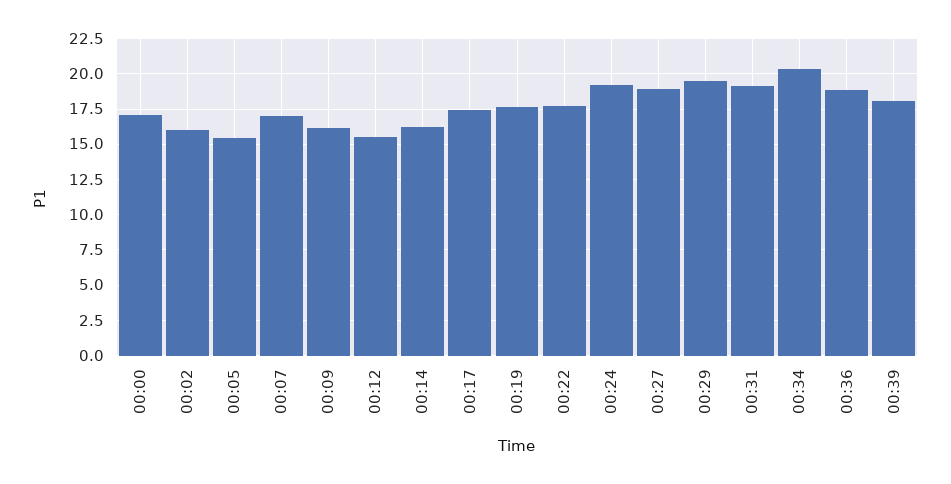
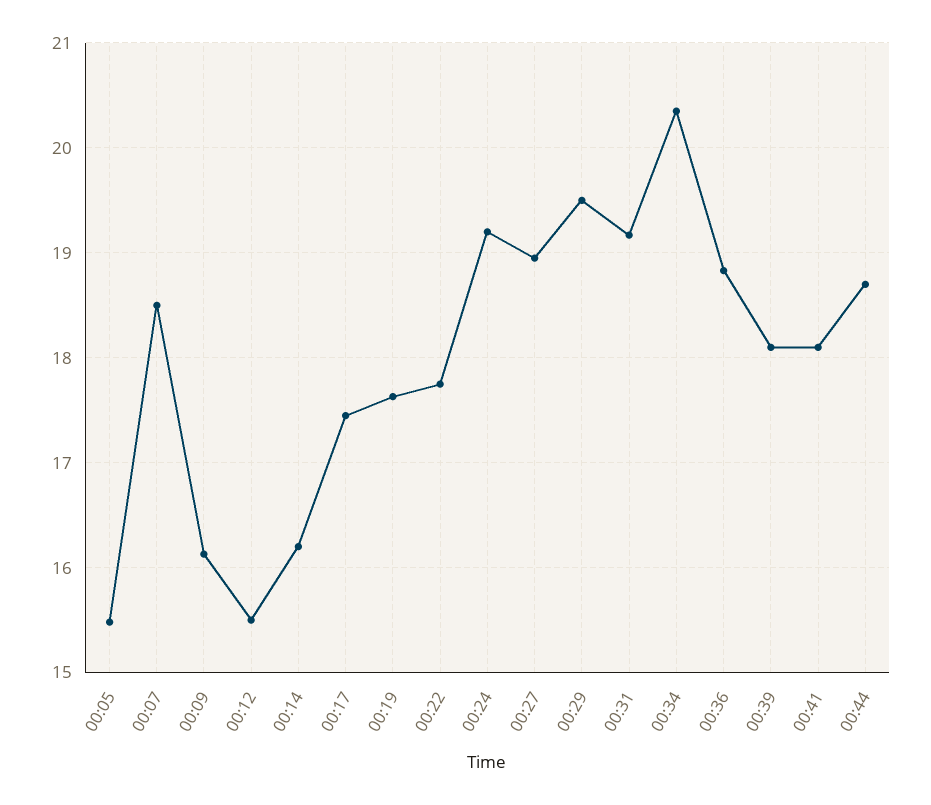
00:00: 17 -> none
00:02: 16 -> none
00:07: 17 -> 18.5
00:41: none -> 18.1
00:44: none -> 18.7

